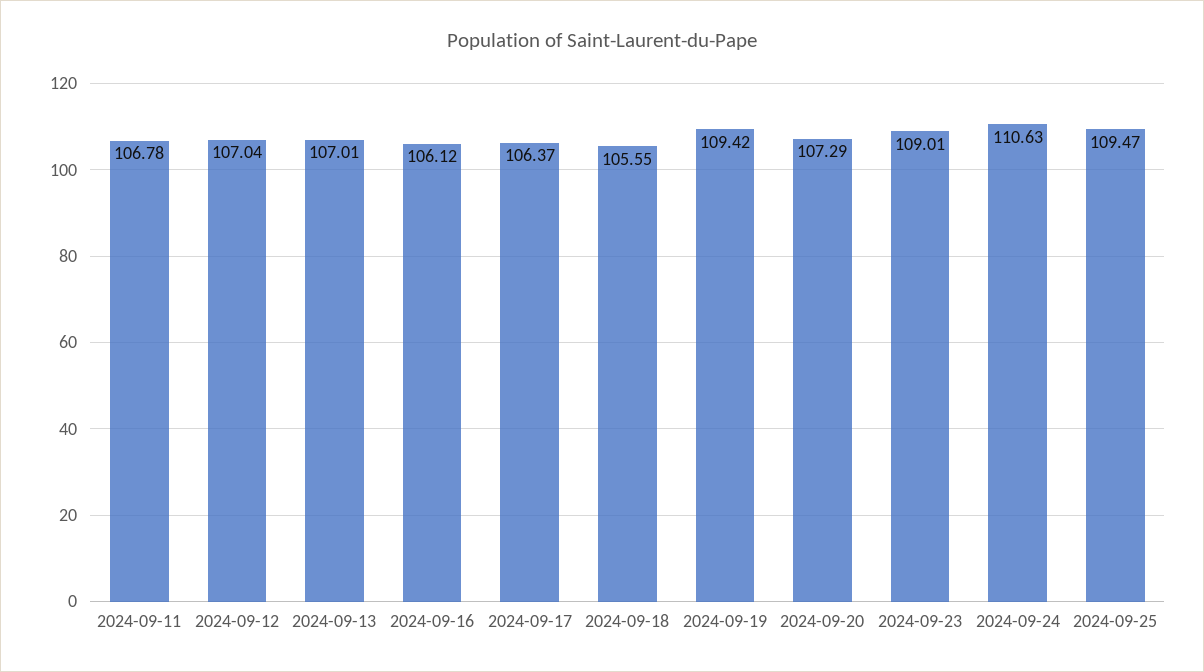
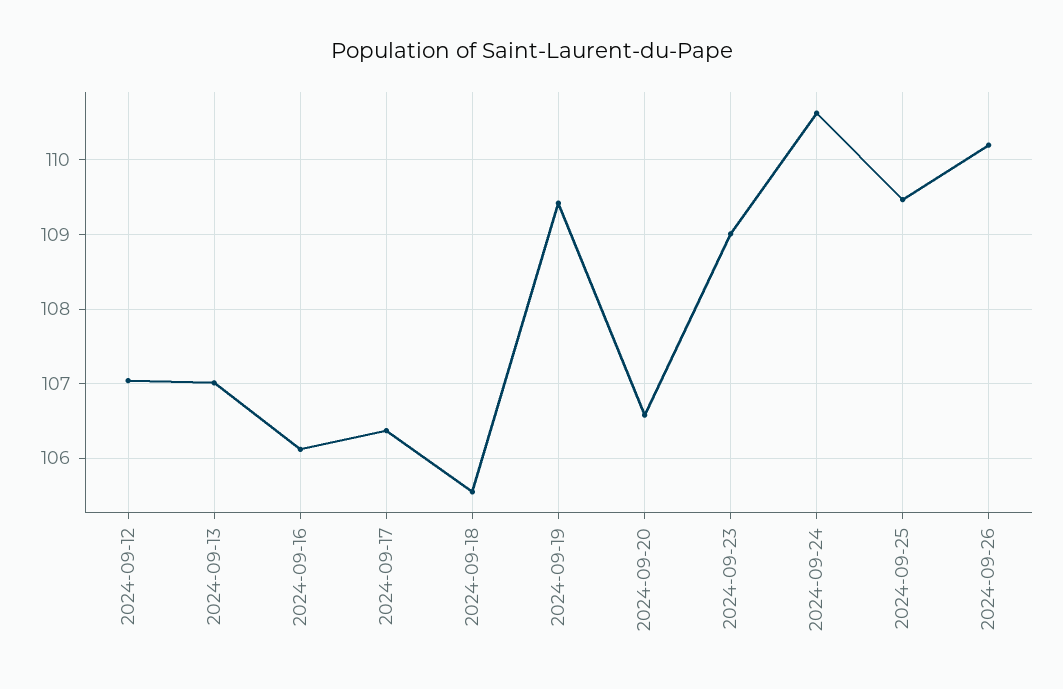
2024-09-11: 106.78 -> none
2024-09-20: 107.29 -> 106.6
2024-09-26: none -> 110.2

